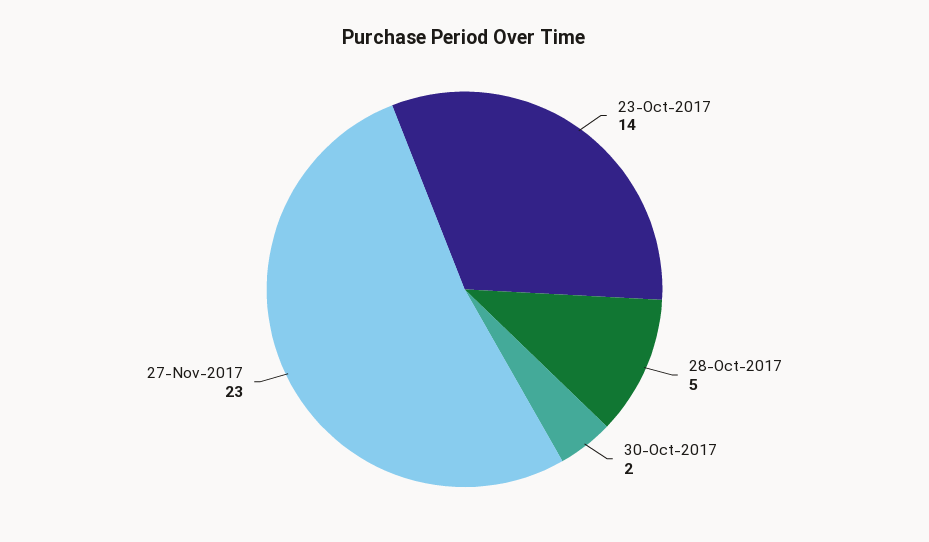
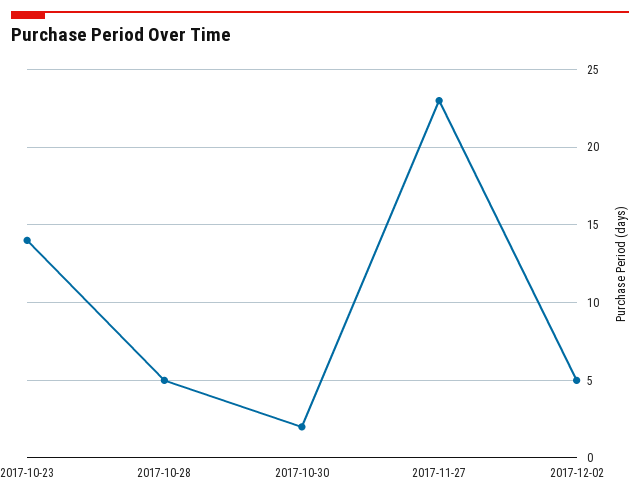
2017-12-02: none -> 5

